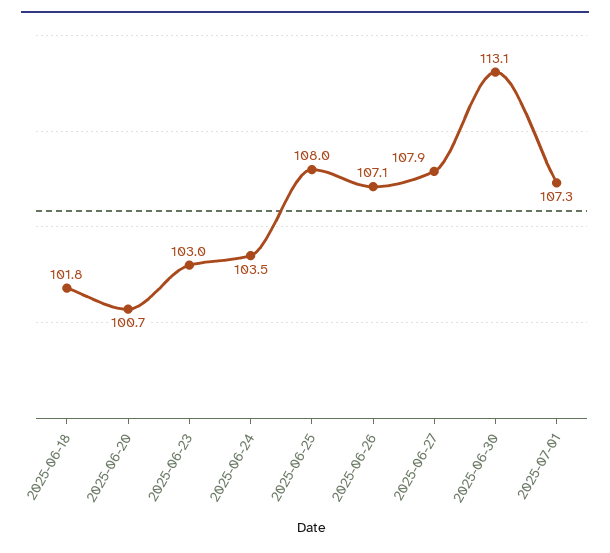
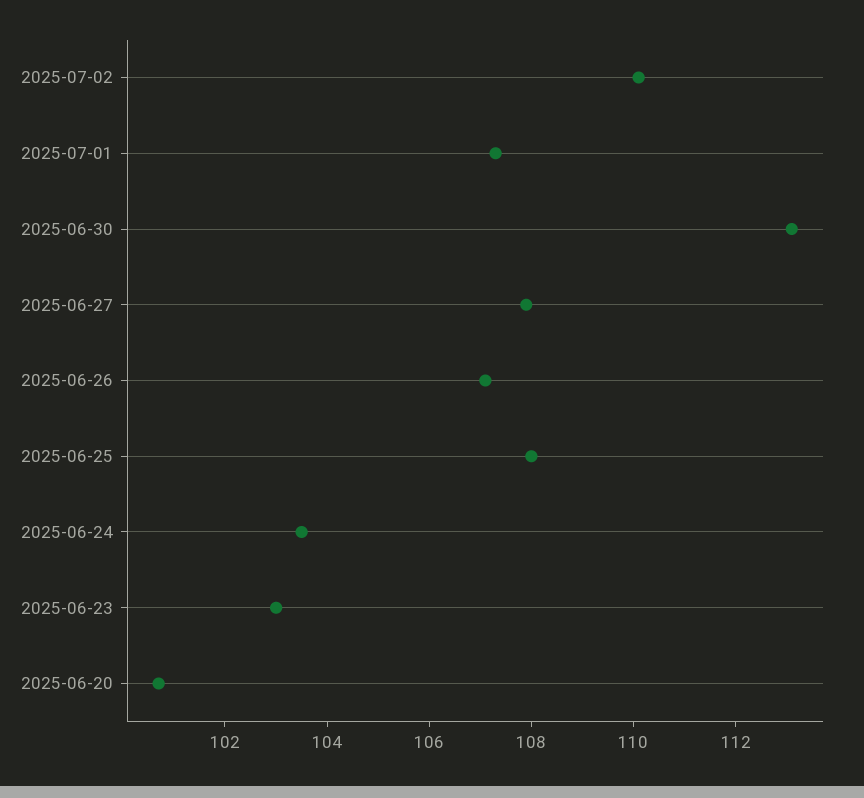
2025-06-18: 101.8 -> none
2025-07-02: none -> 110

